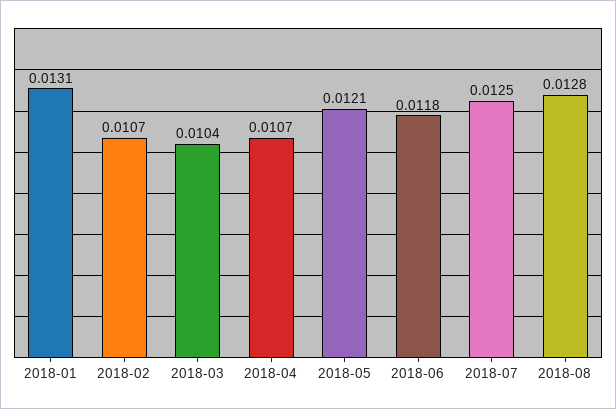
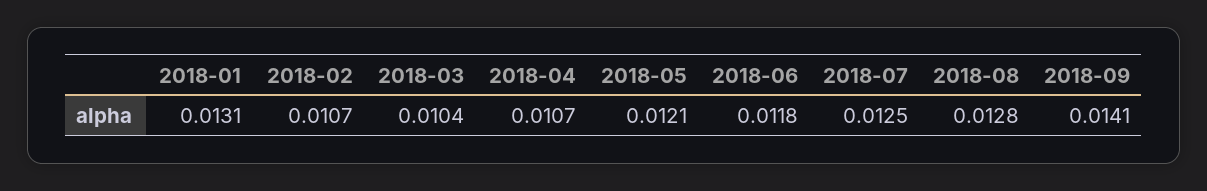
2018-09: none -> 0.0141

